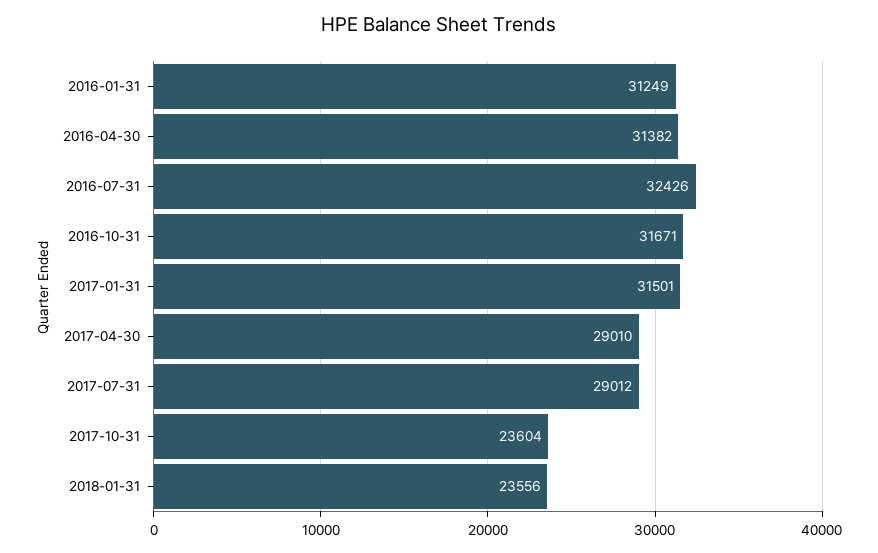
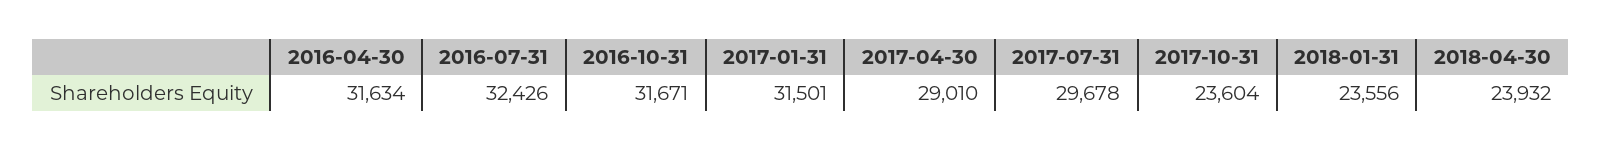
2016-01-31: 31249 -> none
2016-04-30: 31382 -> 31634
2017-07-31: 29012 -> 29678
2018-04-30: none -> 23932

